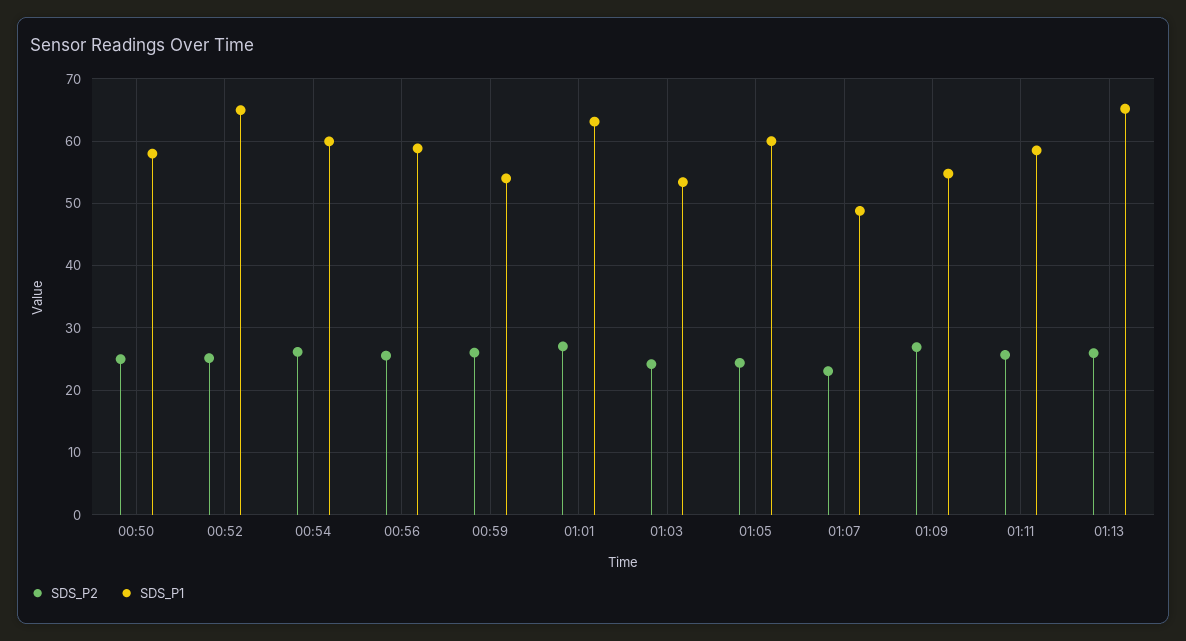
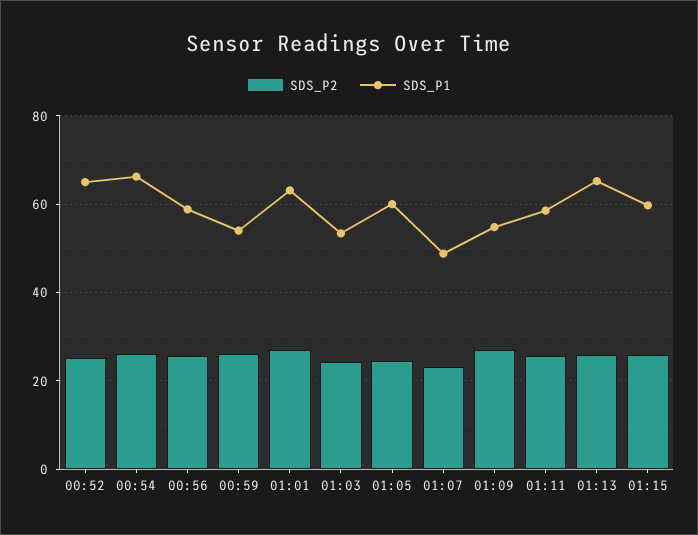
SDS_P2, 00:50: 25 -> none
SDS_P1, 00:50: 58 -> none
SDS_P1, 00:54: 60 -> 66
SDS_P2, 01:15: none -> 26
SDS_P1, 01:15: none -> 60

